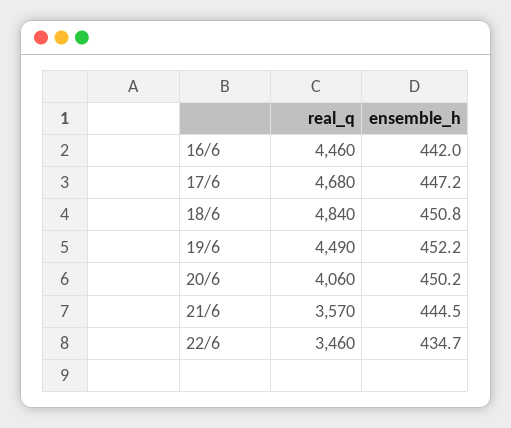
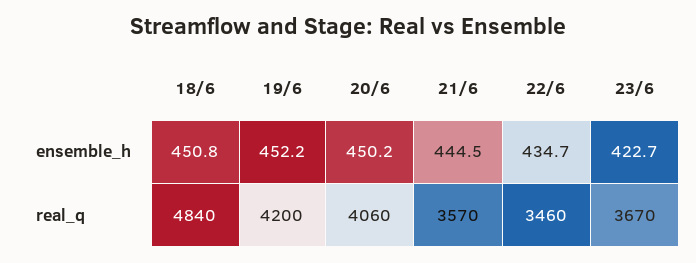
real_q, 16/6: 4460 -> none
ensemble_h, 16/6: 442 -> none
real_q, 17/6: 4680 -> none
ensemble_h, 17/6: 447.2 -> none
real_q, 19/6: 4490 -> 4200
ensemble_h, 23/6: none -> 422.7
real_q, 23/6: none -> 3670

